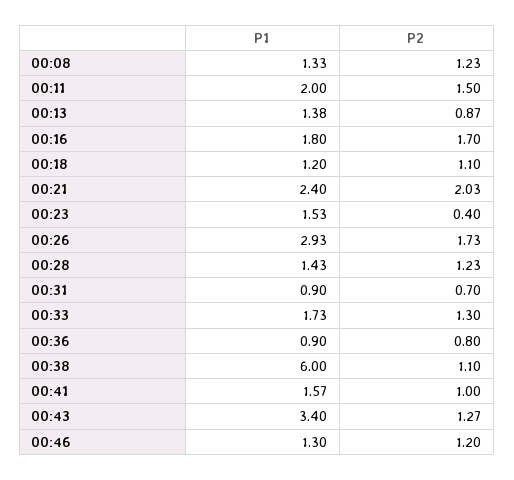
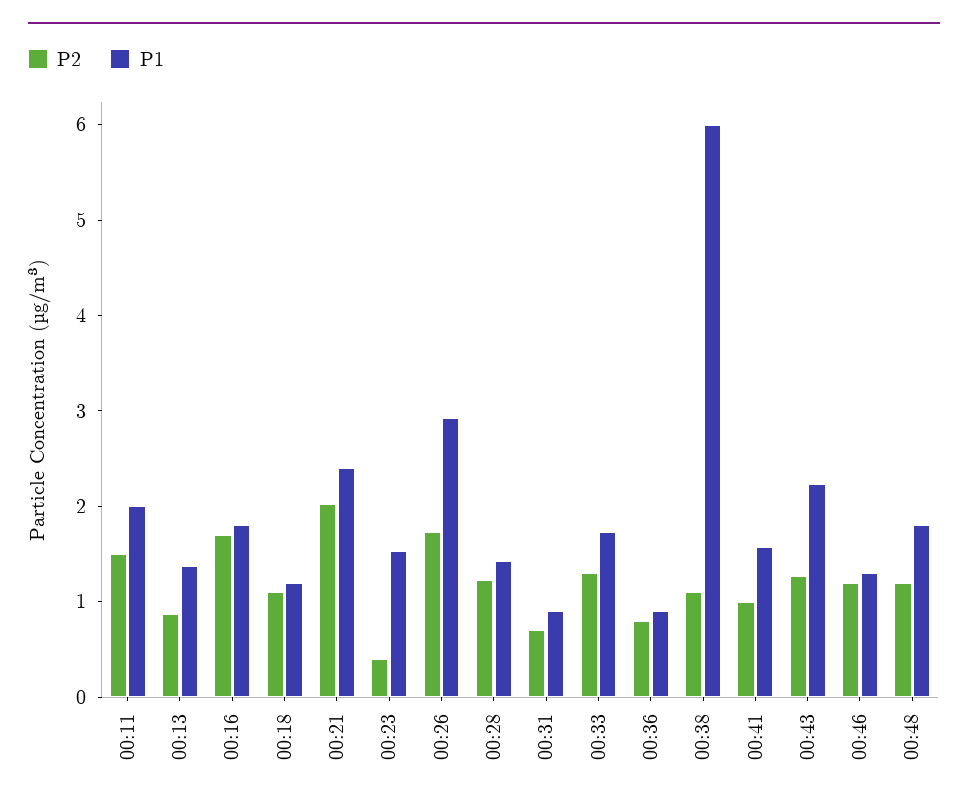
P1, 00:08: 1.33 -> none
P2, 00:08: 1.23 -> none
P1, 00:43: 3.4 -> 2.2
P2, 00:48: none -> 1.2
P1, 00:48: none -> 1.8

